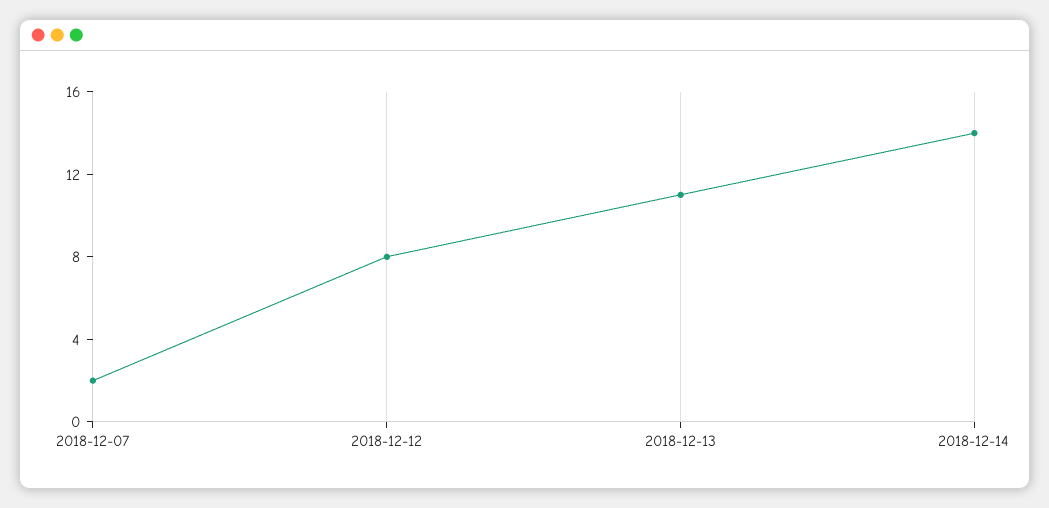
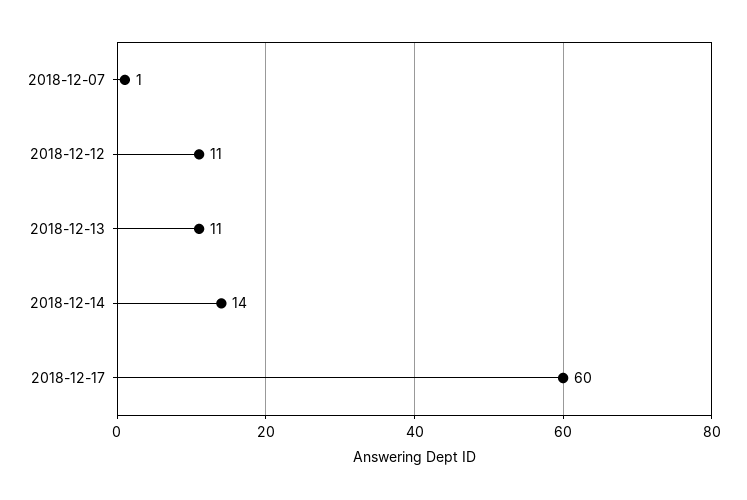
2018-12-07: 2 -> 1
2018-12-12: 8 -> 11
2018-12-17: none -> 60

